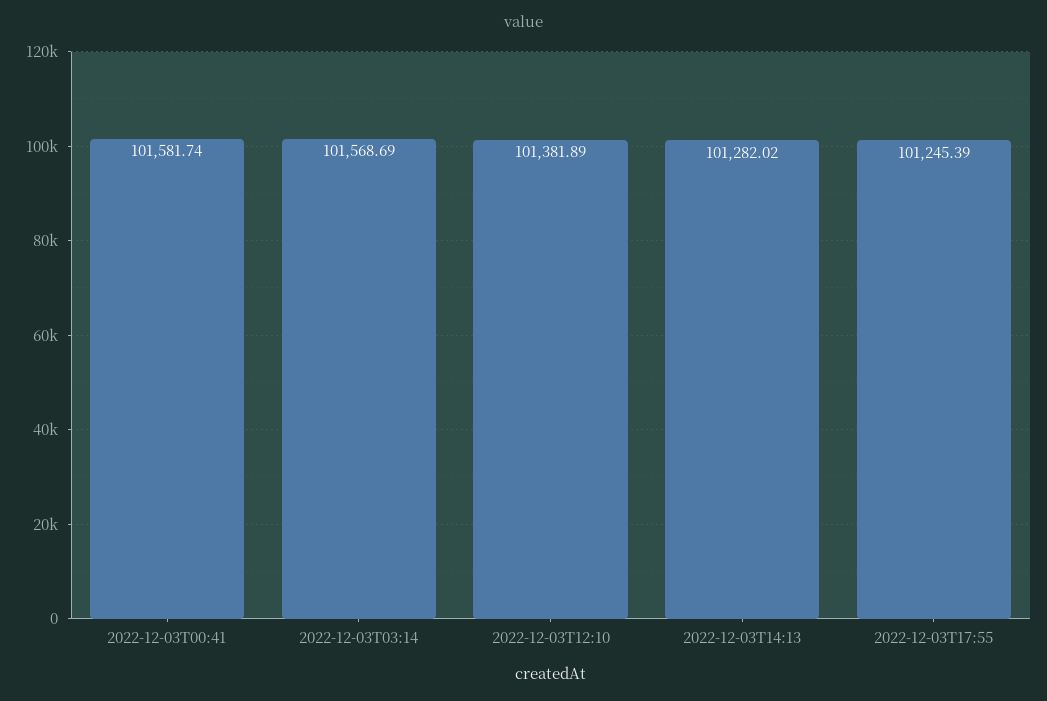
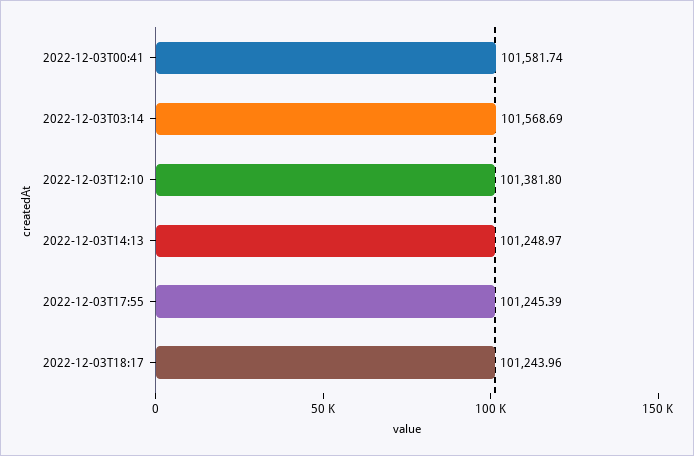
2022-12-03T12:10: 101381.89 -> 101381.8
2022-12-03T14:13: 101282.02 -> 101248.97
2022-12-03T18:17: none -> 101243.96

